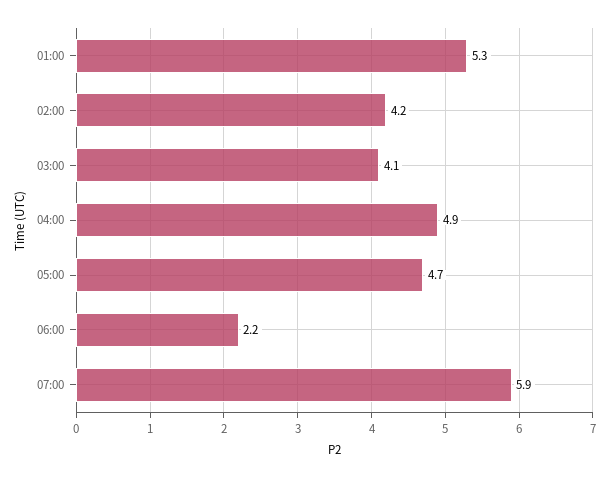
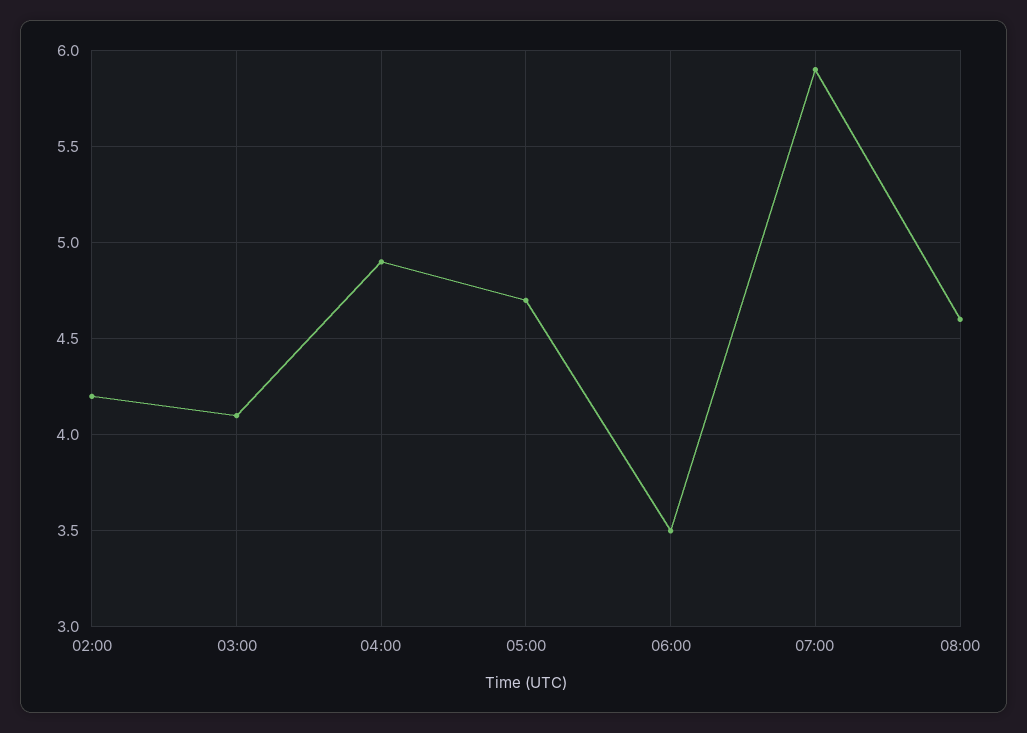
01:00: 5.3 -> none
06:00: 2.2 -> 3.5
08:00: none -> 4.6

